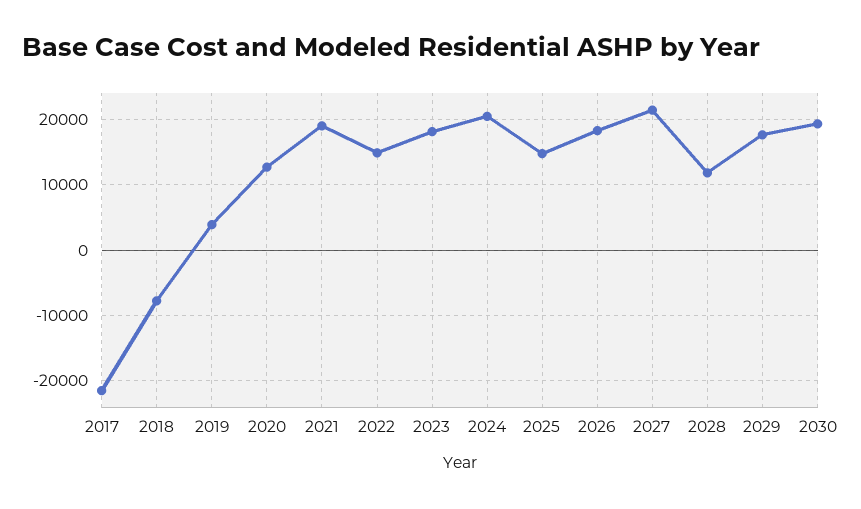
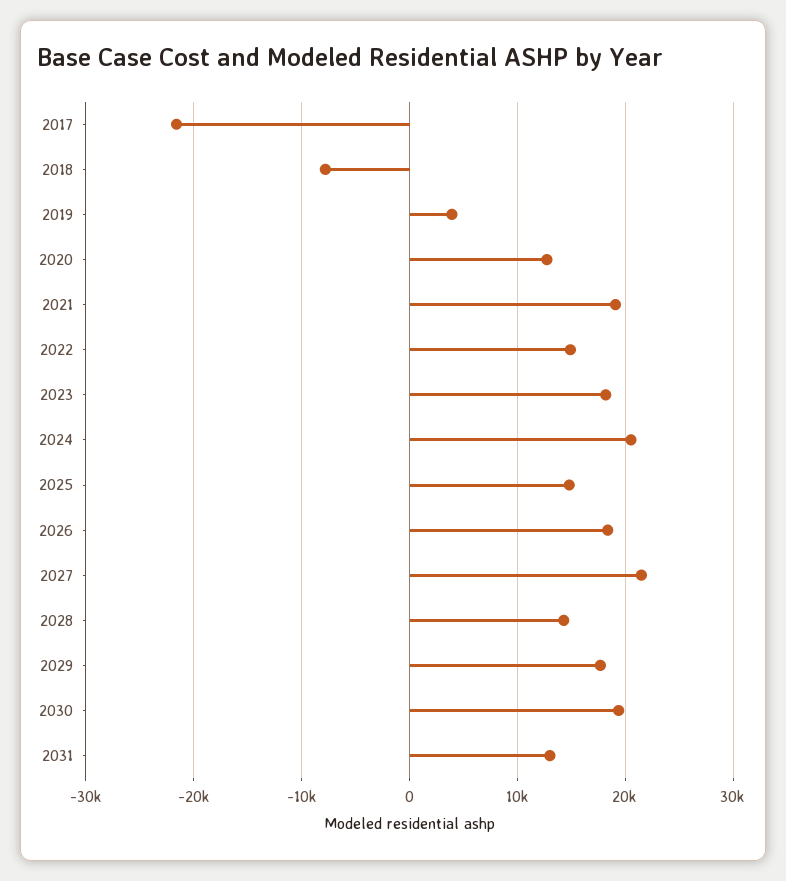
2028: 12000 -> 14000
2031: none -> 13000

